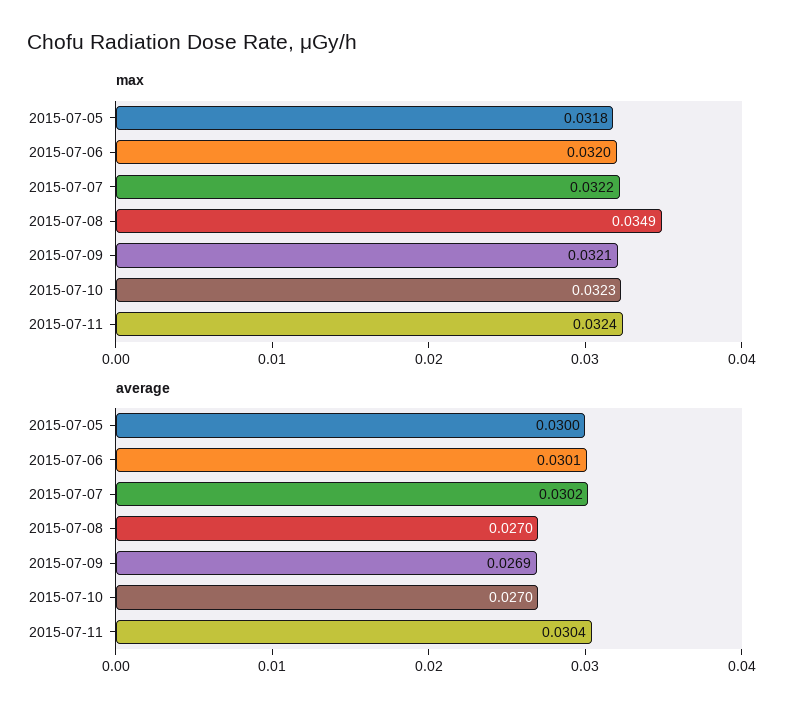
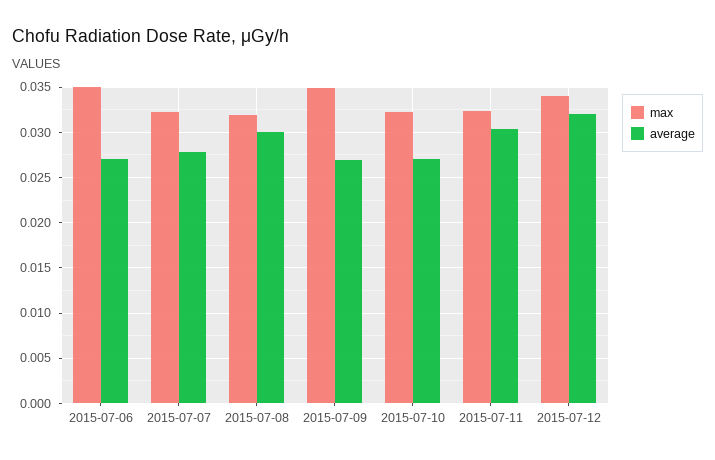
max, 2015-07-05: 0.0318 -> none
max, 2015-07-06: 0.032 -> 0.035
max, 2015-07-08: 0.0349 -> 0.032
max, 2015-07-09: 0.0321 -> 0.035
average, 2015-07-05: 0.03 -> none
average, 2015-07-06: 0.0301 -> 0.027
average, 2015-07-07: 0.0302 -> 0.028
average, 2015-07-08: 0.027 -> 0.03
max, 2015-07-12: none -> 0.034
average, 2015-07-12: none -> 0.032

